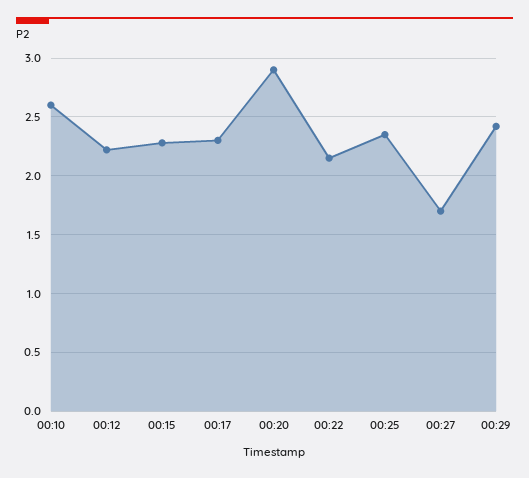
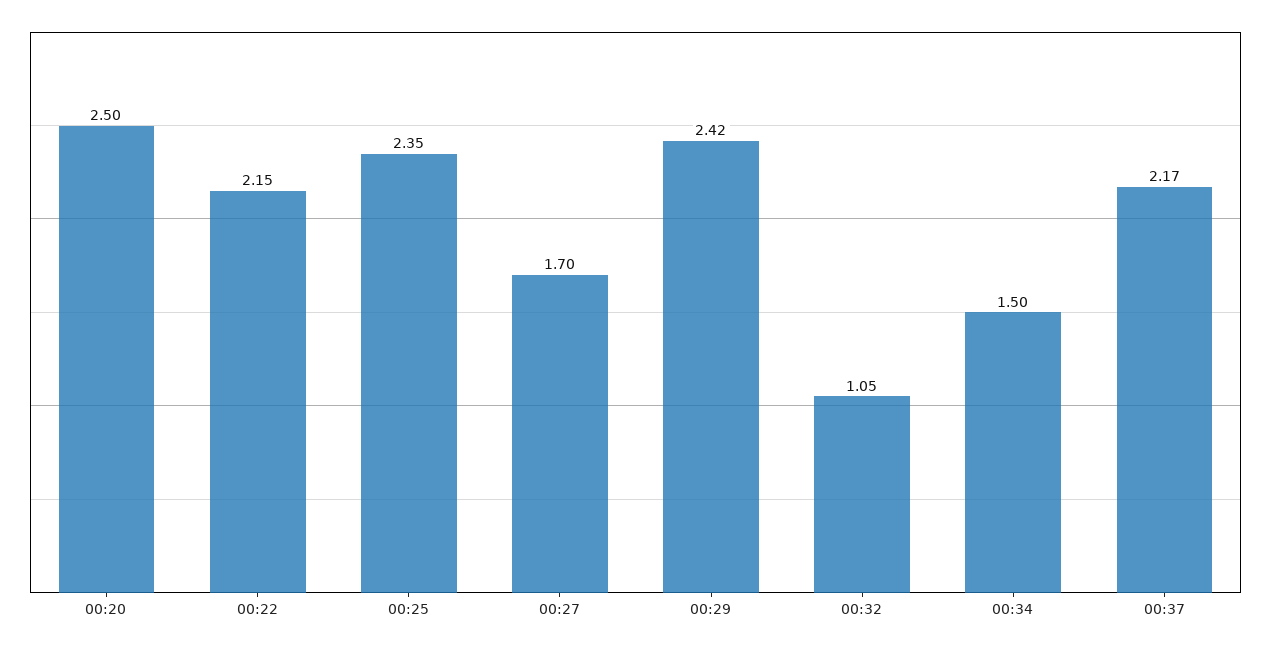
00:10: 2.6 -> none
00:12: 2.2 -> none
00:15: 2.3 -> none
00:17: 2.3 -> none
00:20: 2.9 -> 2.5
00:32: none -> 1.05
00:34: none -> 1.5
00:37: none -> 2.17

